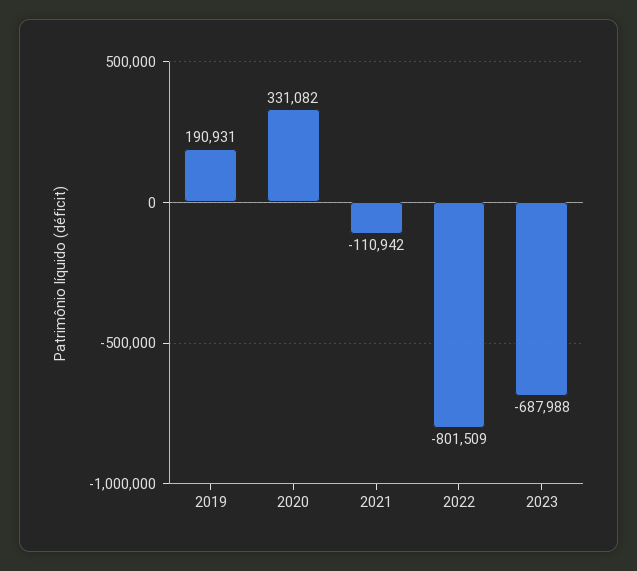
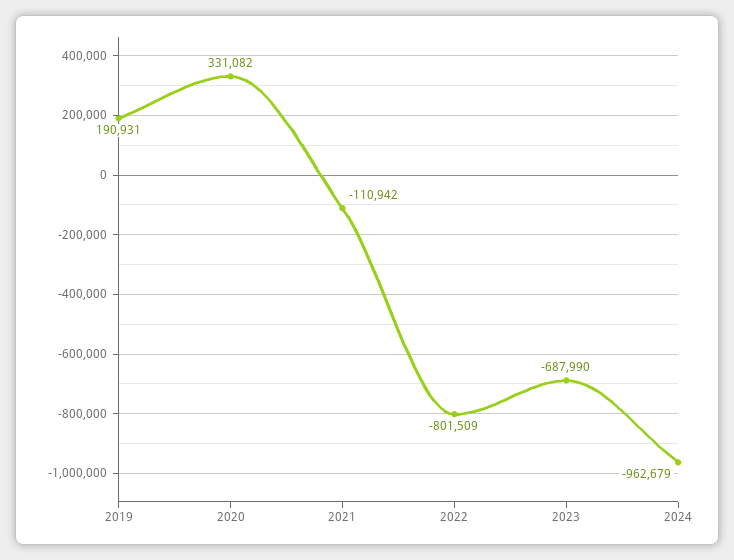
2023: -687988 -> -687990
2024: none -> -962679

